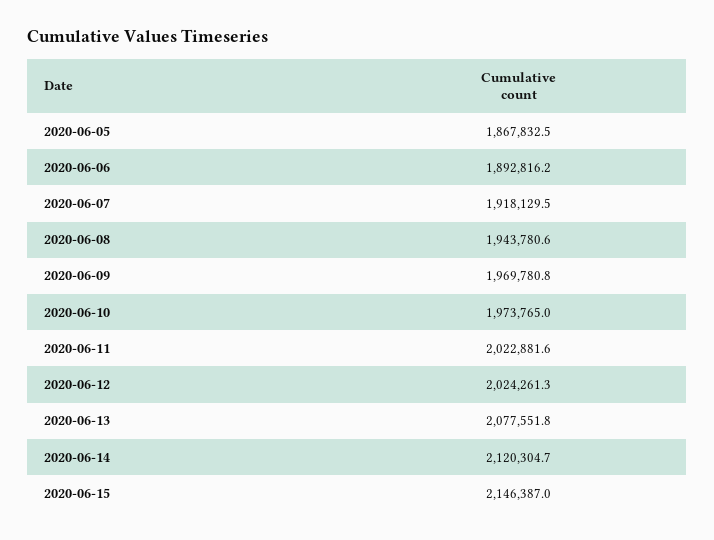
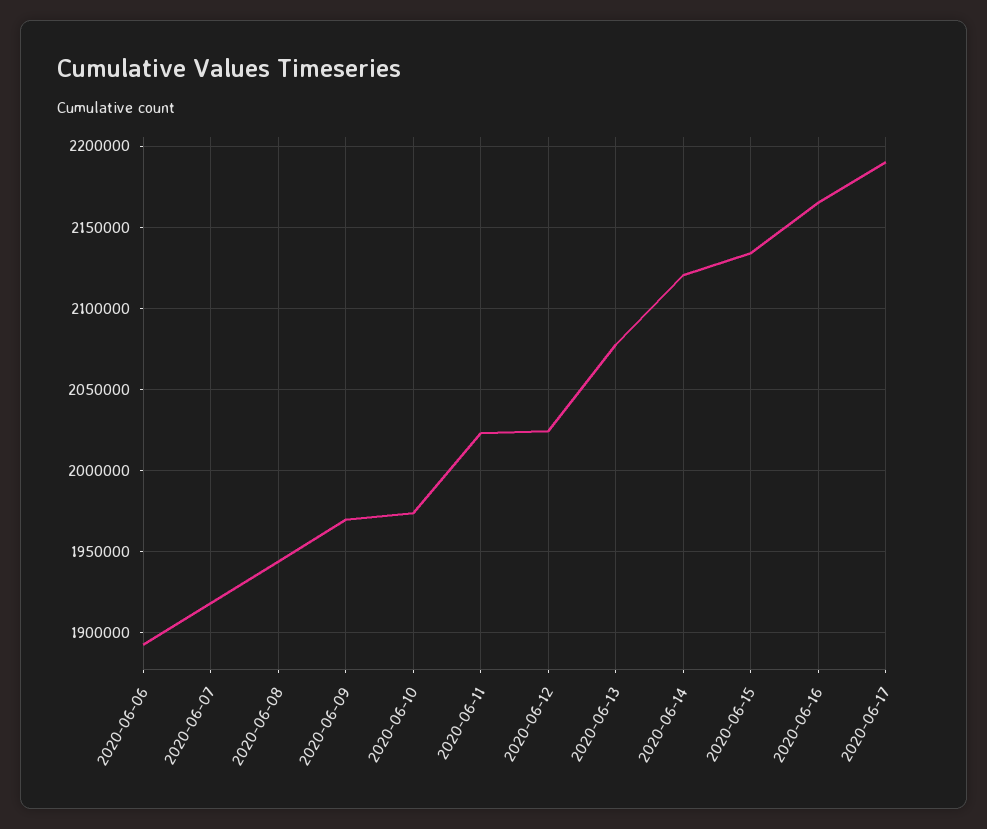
2020-06-05: 1867832.5 -> none
2020-06-15: 2146387 -> 2135000
2020-06-16: none -> 2165000
2020-06-17: none -> 2190000

